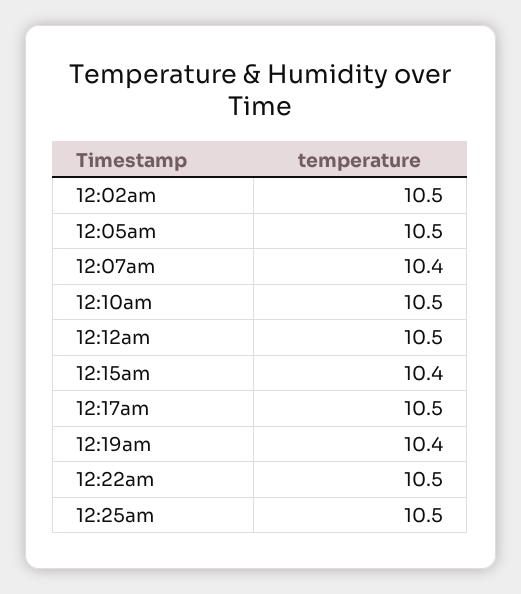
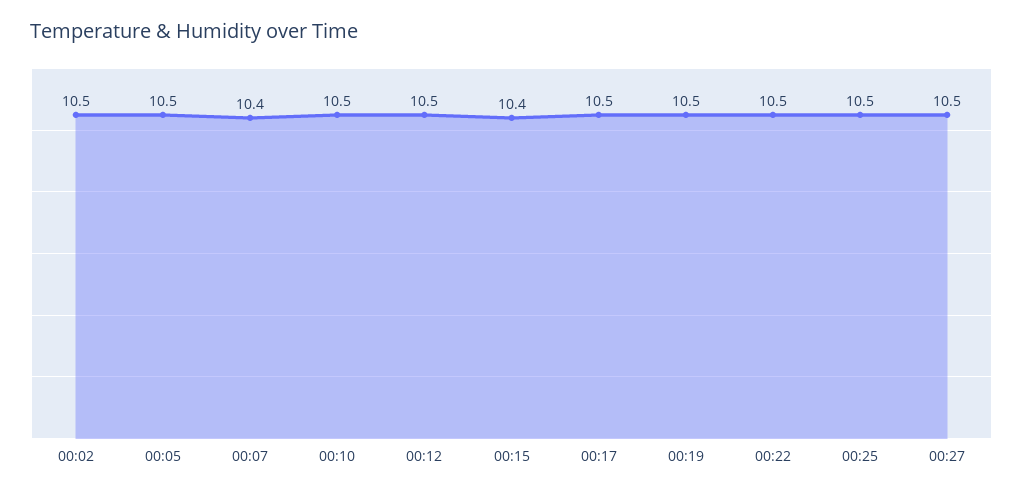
12:19am: 10.4 -> 10.5
00:27: none -> 10.5

